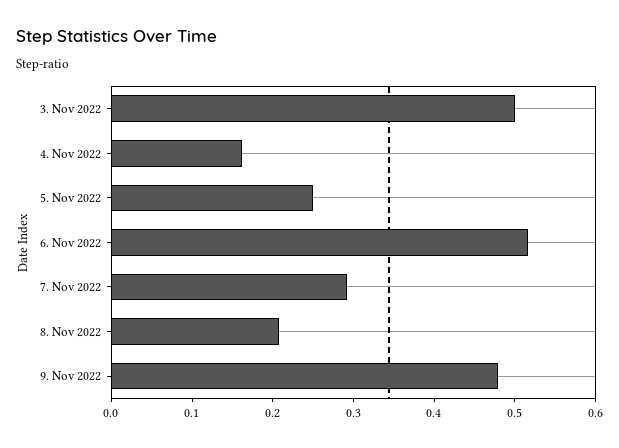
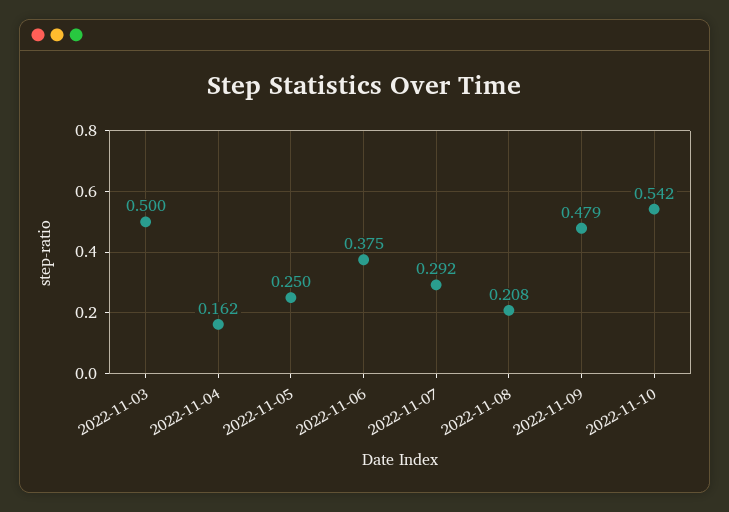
6. Nov 2022: 0.52 -> 0.375
2022-11-10: none -> 0.542

